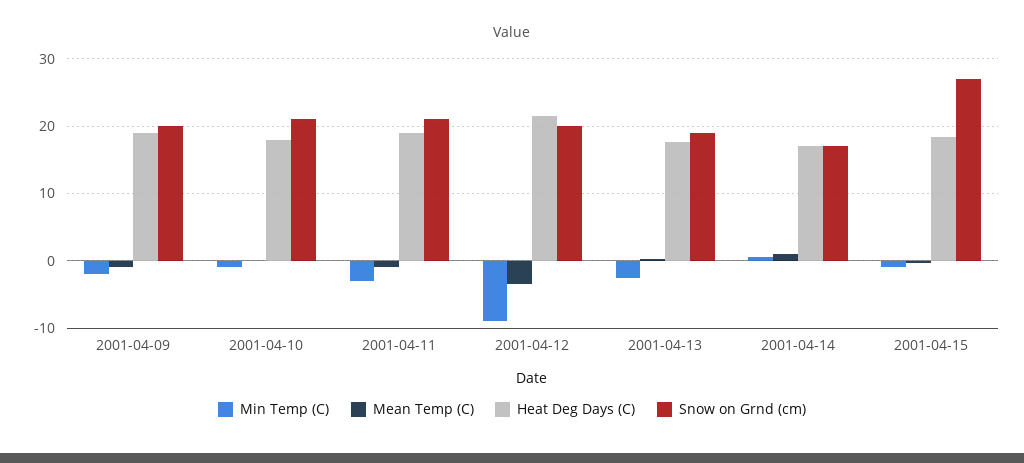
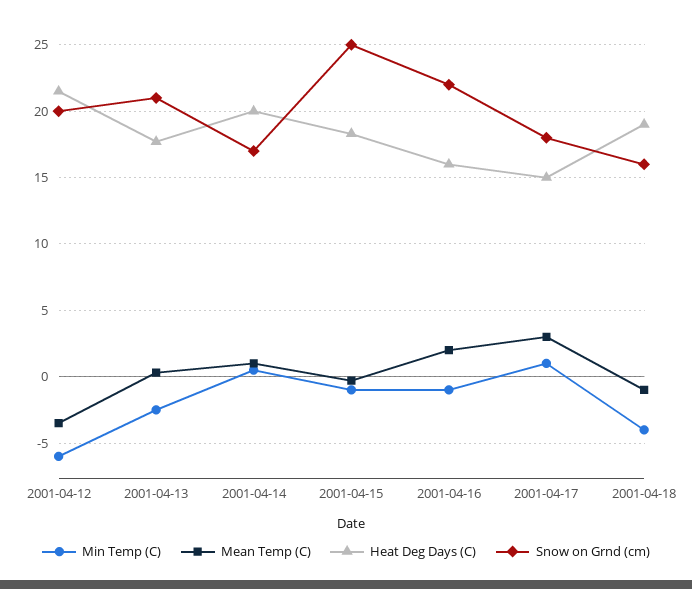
Min Temp (C), 2001-04-09: -2 -> none
Mean Temp (C), 2001-04-09: -1 -> none
Heat Deg Days (C), 2001-04-09: 19 -> none
Snow on Grnd (cm), 2001-04-09: 20 -> none
Min Temp (C), 2001-04-10: -1 -> none
Mean Temp (C), 2001-04-10: 0 -> none
Heat Deg Days (C), 2001-04-10: 18 -> none
Snow on Grnd (cm), 2001-04-10: 21 -> none
Min Temp (C), 2001-04-11: -3 -> none
Mean Temp (C), 2001-04-11: -1 -> none
Heat Deg Days (C), 2001-04-11: 19 -> none
Snow on Grnd (cm), 2001-04-11: 21 -> none
Min Temp (C), 2001-04-12: -9 -> -6
Snow on Grnd (cm), 2001-04-13: 19 -> 21
Heat Deg Days (C), 2001-04-14: 17 -> 20
Snow on Grnd (cm), 2001-04-15: 27 -> 25
Min Temp (C), 2001-04-16: none -> -1
Mean Temp (C), 2001-04-16: none -> 2
Heat Deg Days (C), 2001-04-16: none -> 16
Snow on Grnd (cm), 2001-04-16: none -> 22
Min Temp (C), 2001-04-17: none -> 1
Mean Temp (C), 2001-04-17: none -> 3
Heat Deg Days (C), 2001-04-17: none -> 15
Snow on Grnd (cm), 2001-04-17: none -> 18
Min Temp (C), 2001-04-18: none -> -4
Mean Temp (C), 2001-04-18: none -> -1
Heat Deg Days (C), 2001-04-18: none -> 19
Snow on Grnd (cm), 2001-04-18: none -> 16

